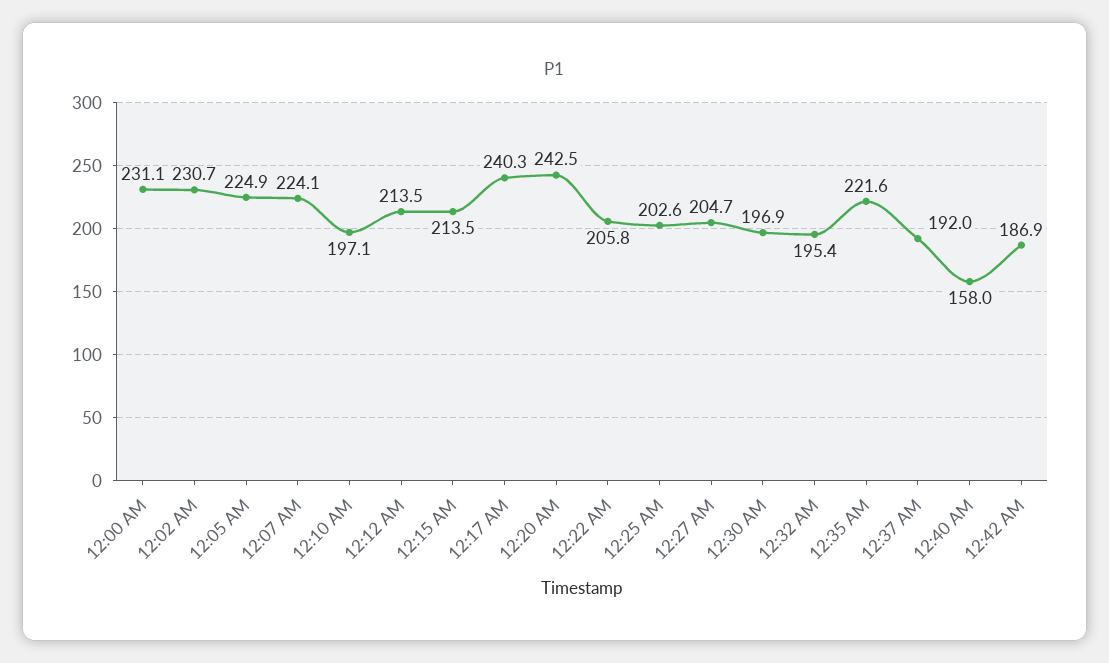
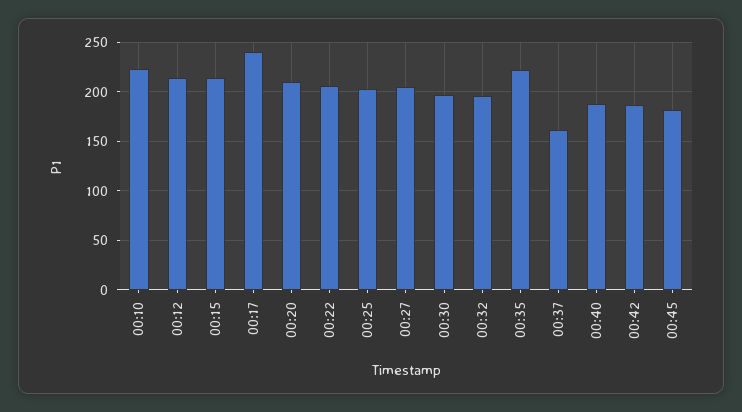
12:00 AM: 231.1 -> none
12:02 AM: 230.7 -> none
12:05 AM: 224.9 -> none
12:07 AM: 224.1 -> none
12:10 AM: 197.1 -> 220
12:20 AM: 242.5 -> 210
12:37 AM: 192 -> 160
12:40 AM: 158 -> 190
00:45: none -> 180

